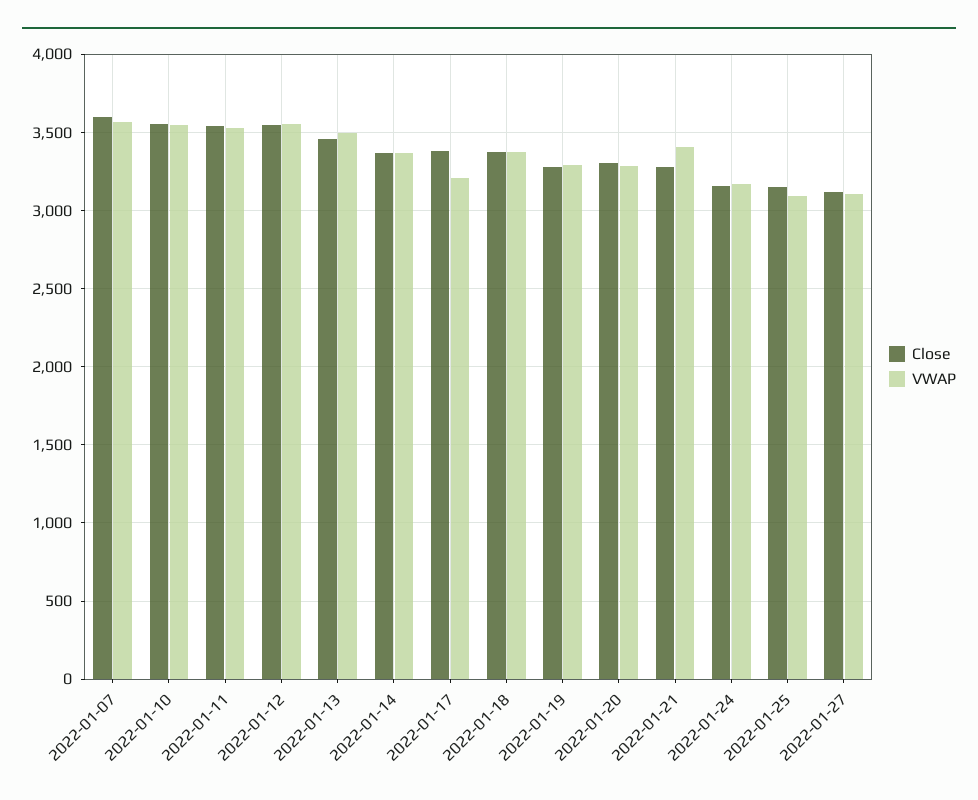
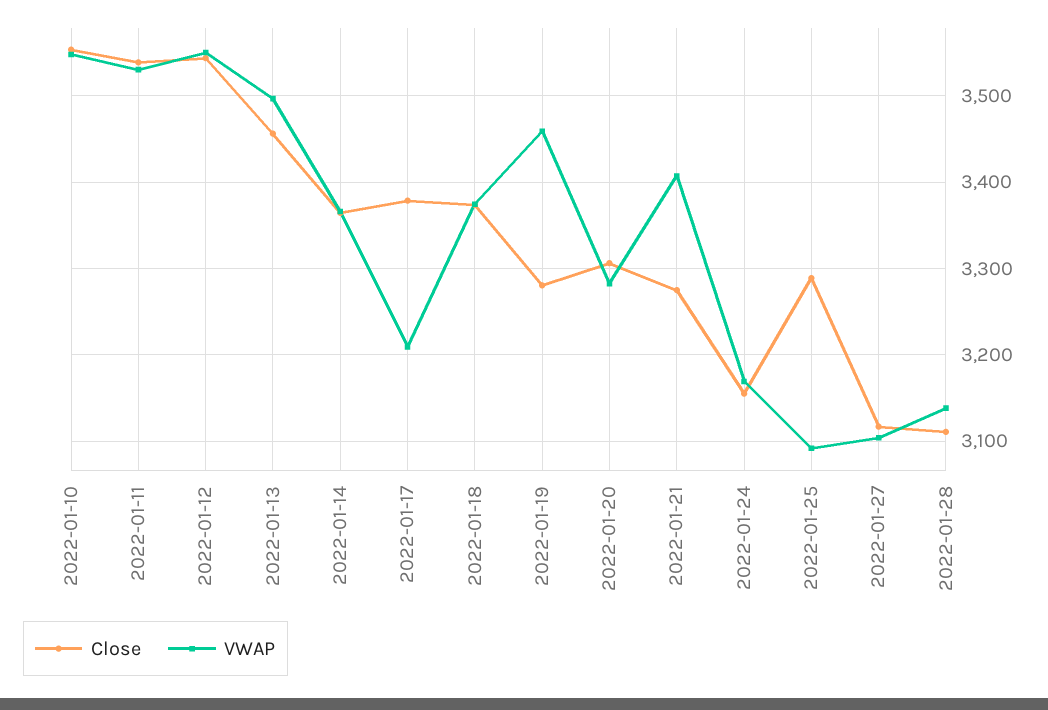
Close, 2022-01-07: 3600 -> none
VWAP, 2022-01-07: 3550 -> none
VWAP, 2022-01-19: 3300 -> 3460
Close, 2022-01-25: 3150 -> 3290
Close, 2022-01-28: none -> 3110
VWAP, 2022-01-28: none -> 3140

